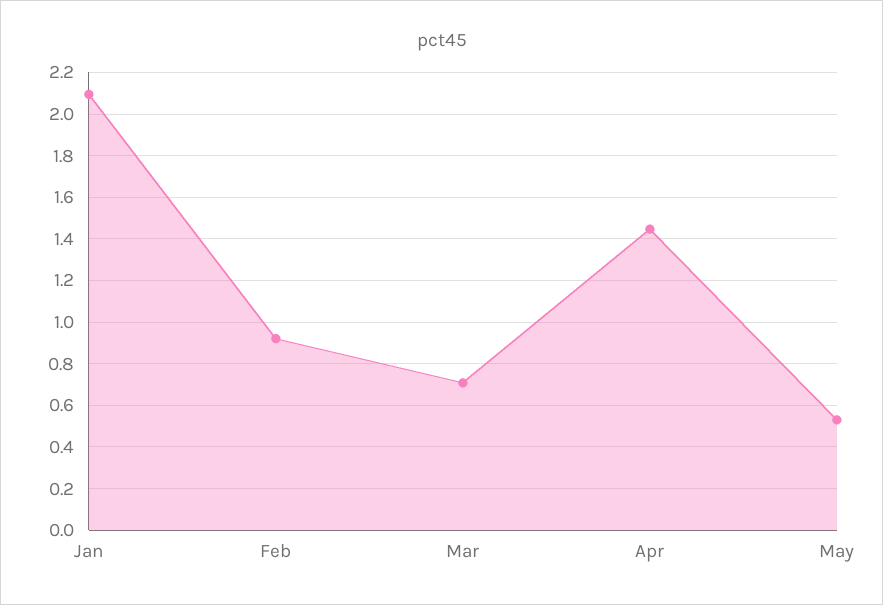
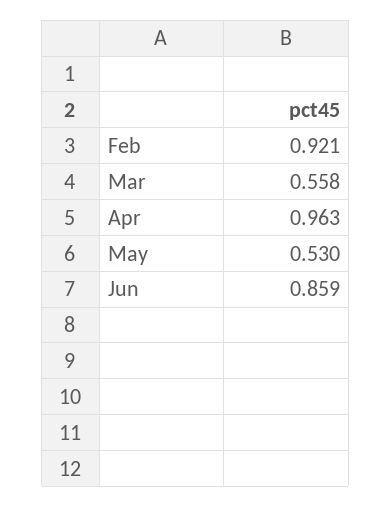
Jan: 2.1 -> none
Mar: 0.7 -> 0.558
Apr: 1.45 -> 0.963
Jun: none -> 0.859

